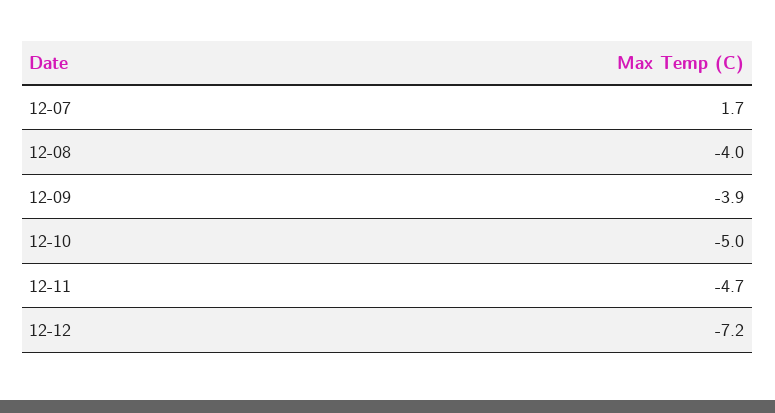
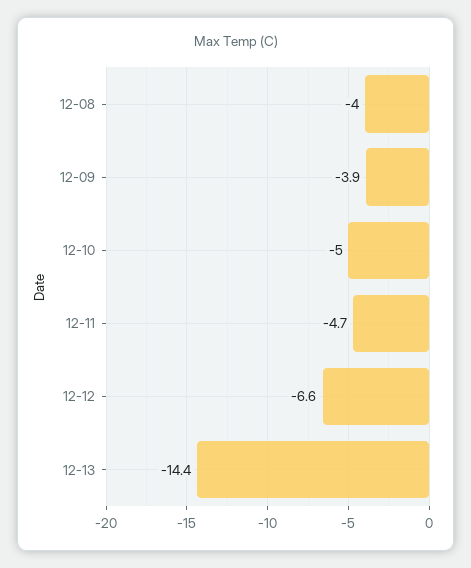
12-07: 1.7 -> none
12-12: -7.2 -> -6.6
12-13: none -> -14.4

